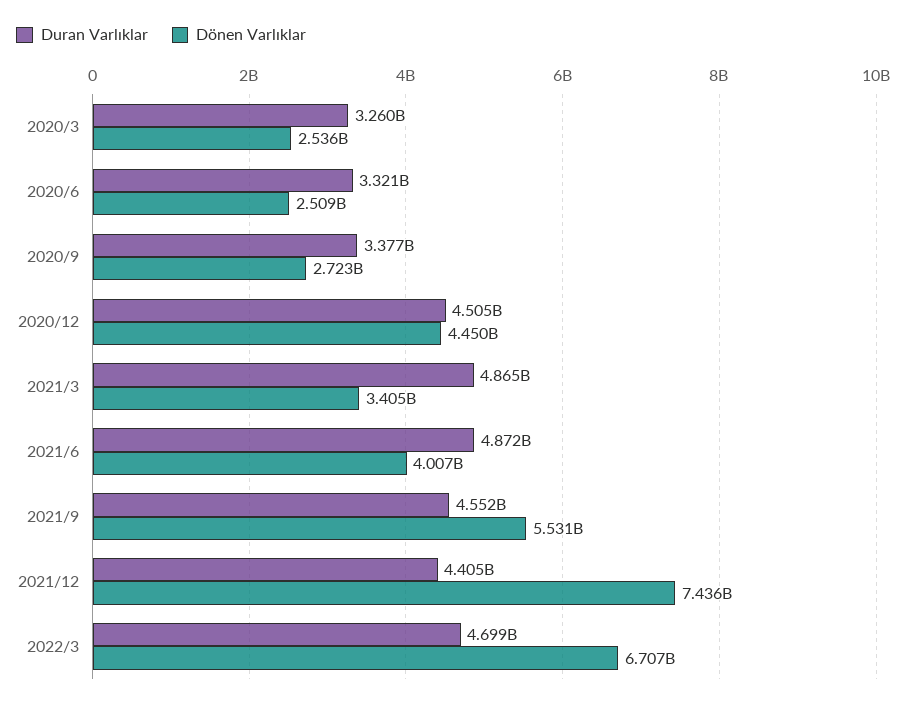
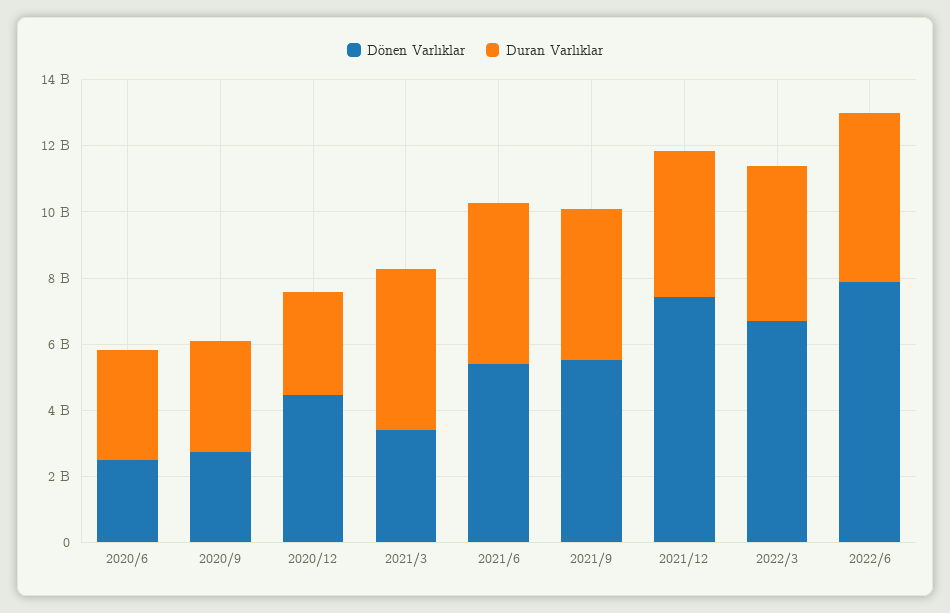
Duran Varlıklar, 2020/3: 3260000000 -> none
Dönen Varlıklar, 2020/3: 2536000000 -> none
Duran Varlıklar, 2020/12: 4505000000 -> 3000000000
Dönen Varlıklar, 2021/6: 4007000000 -> 5500000000
Dönen Varlıklar, 2022/6: none -> 8000000000
Duran Varlıklar, 2022/6: none -> 5000000000

